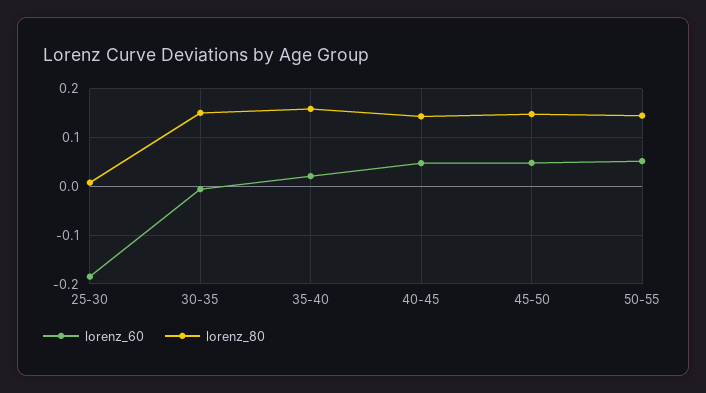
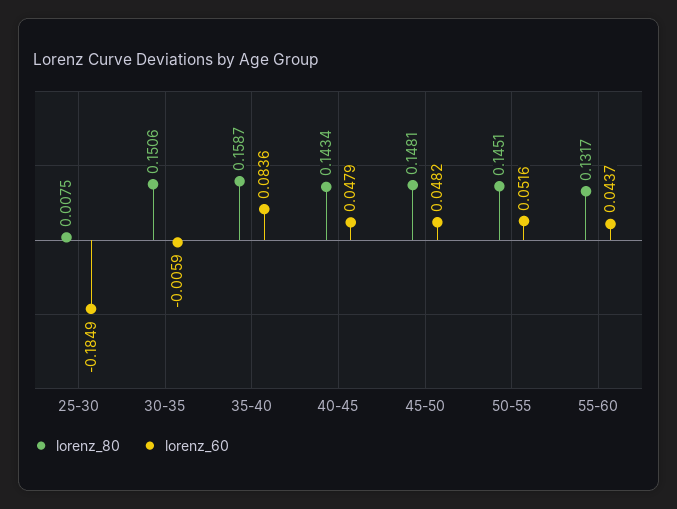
lorenz_60, 35-40: 0.02 -> 0.0836
lorenz_80, 55-60: none -> 0.1317
lorenz_60, 55-60: none -> 0.0437

